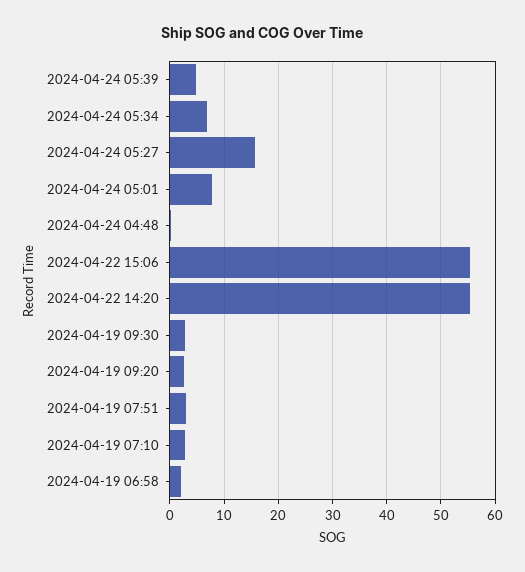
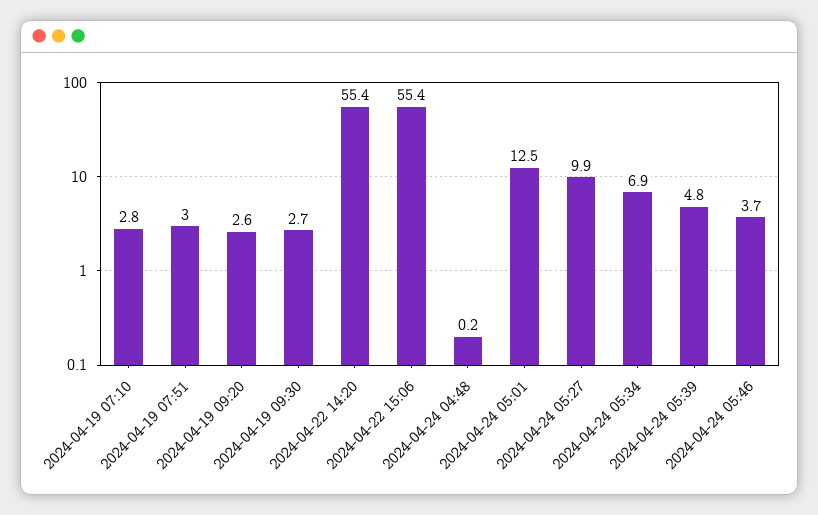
2024-04-24 05:27: 16 -> 9.9
2024-04-24 05:01: 8 -> 12.5
2024-04-19 06:58: 2 -> none
2024-04-24 05:46: none -> 3.7

